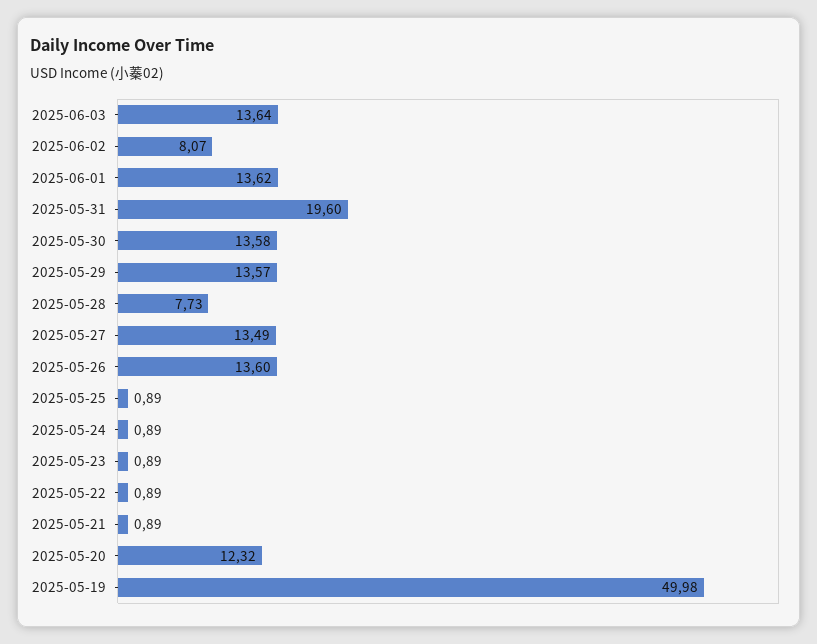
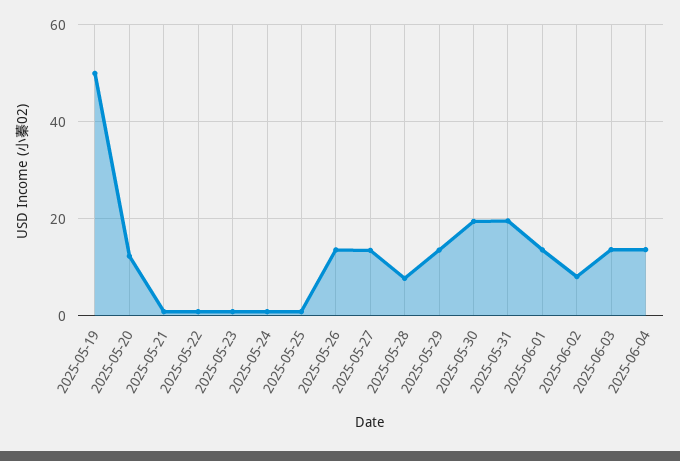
2025-05-30: 13.58 -> 20
2025-06-04: none -> 14

